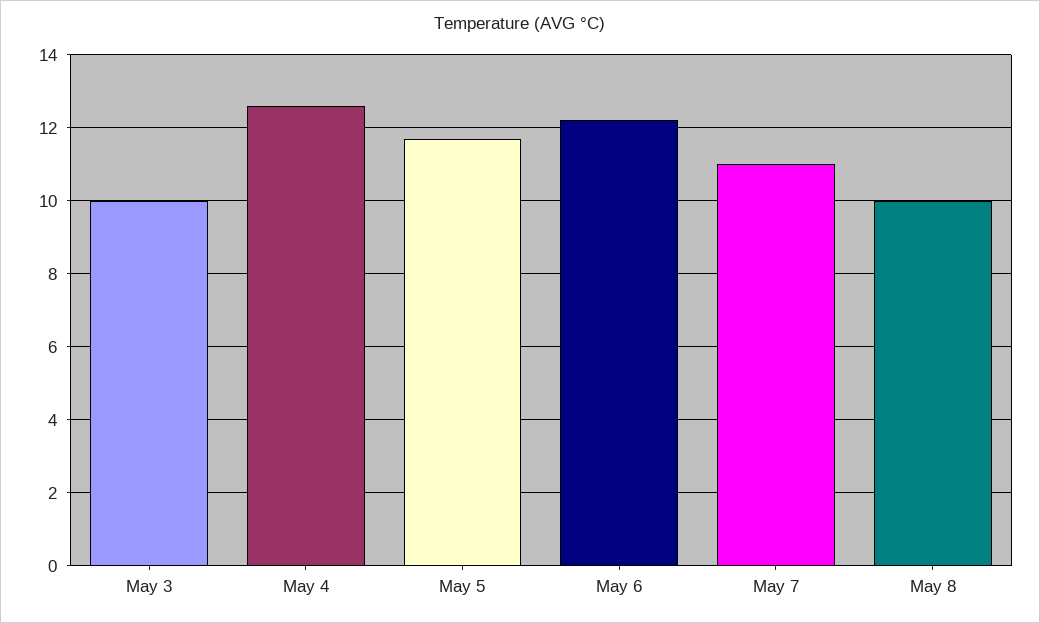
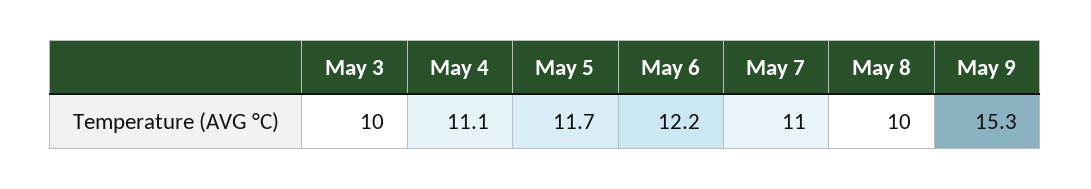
May 4: 12.5 -> 11.1
May 9: none -> 15.3

